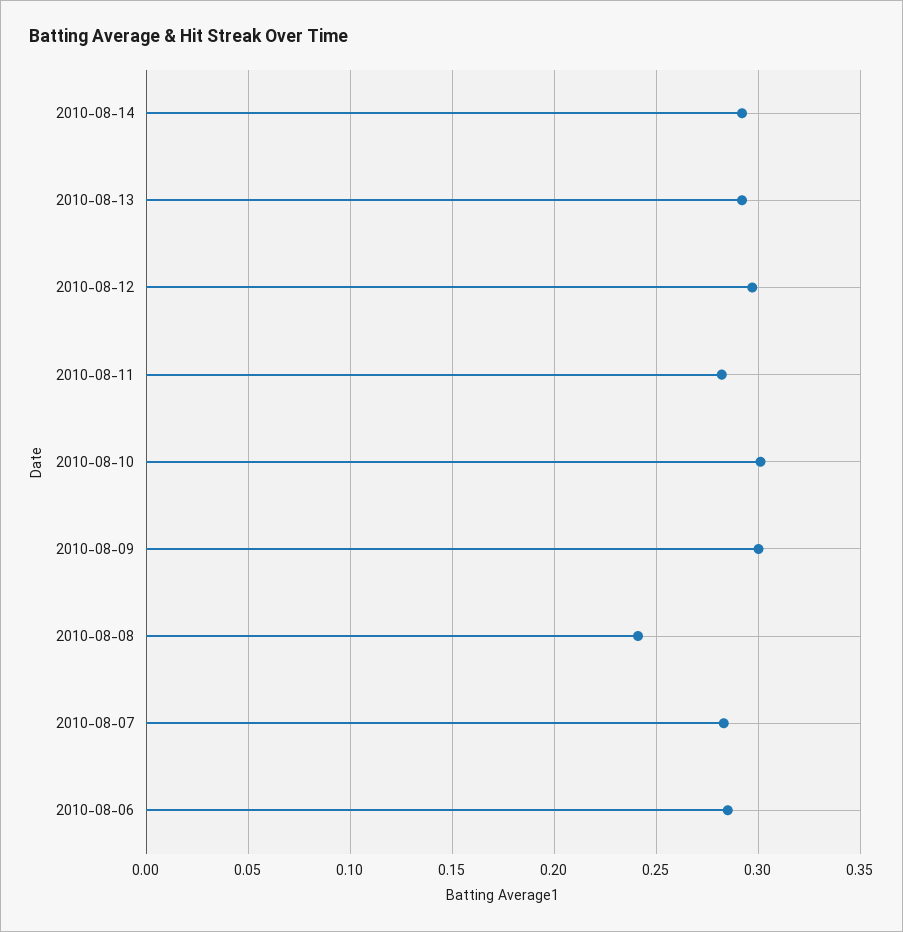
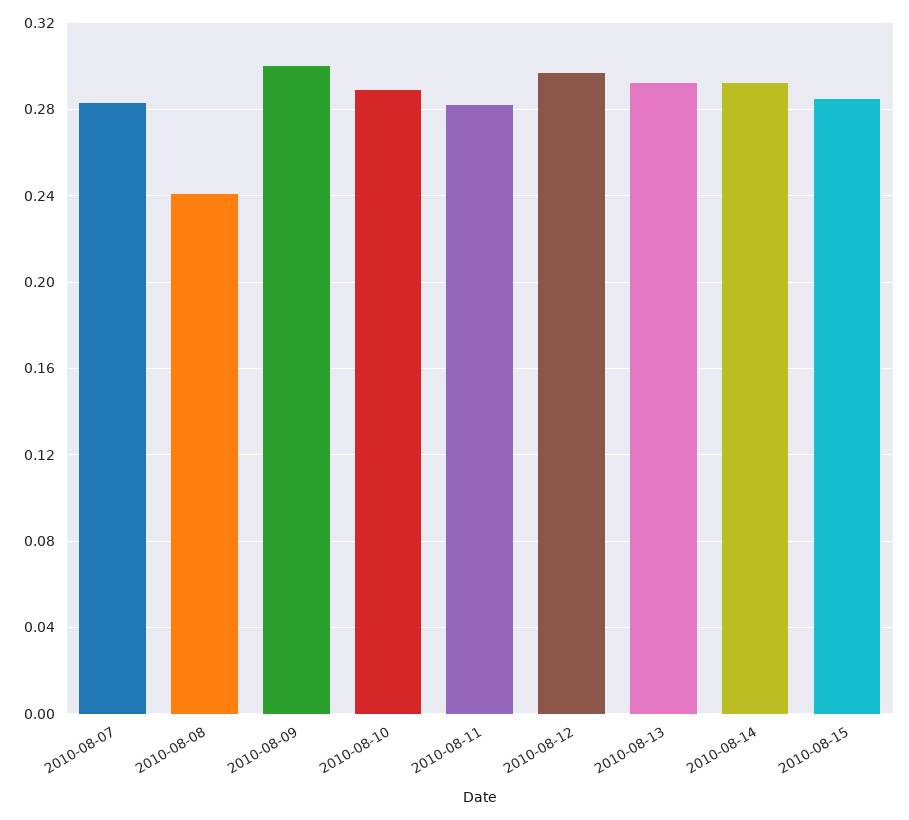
2010-08-10: 0.3 -> 0.29
2010-08-06: 0.285 -> none
2010-08-15: none -> 0.285

